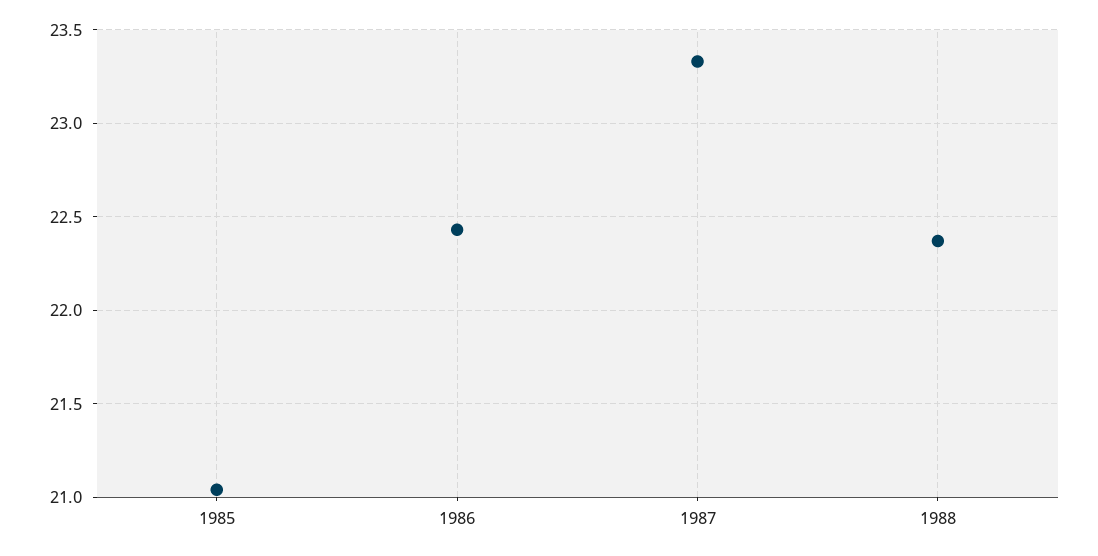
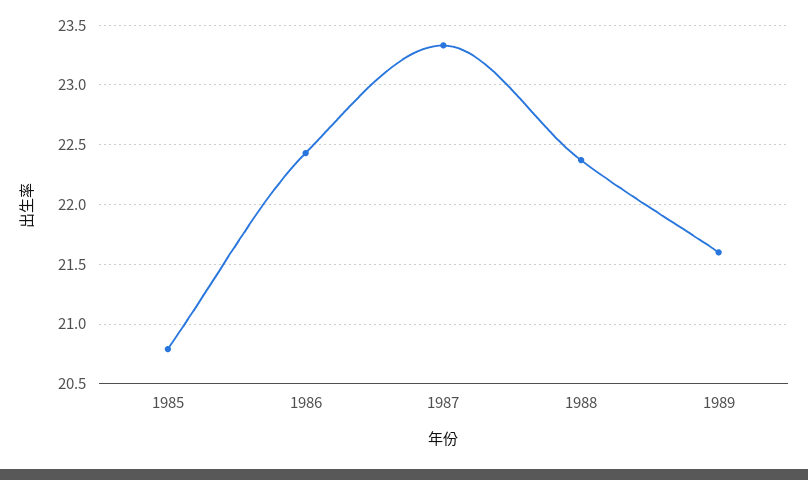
1985: 21.05 -> 20.8
1989: none -> 21.6

